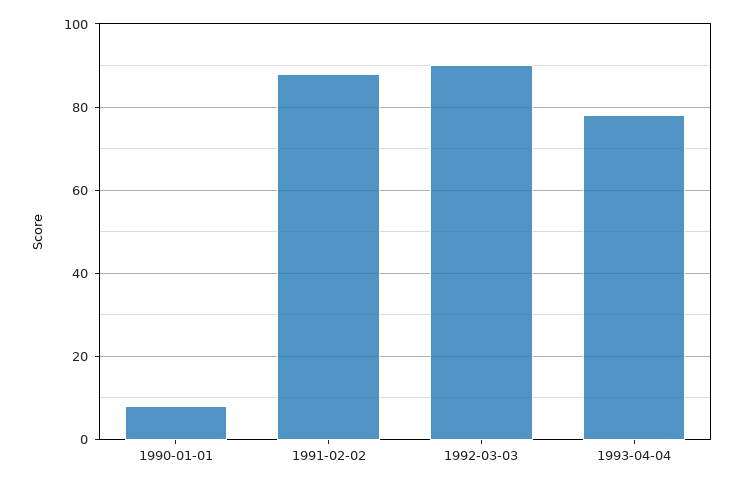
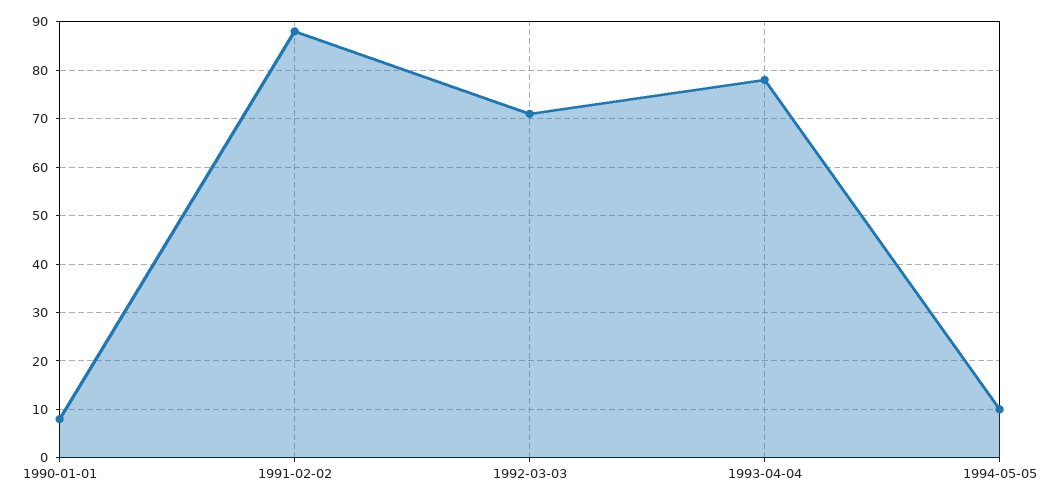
1992-03-03: 90 -> 70
1994-05-05: none -> 10

